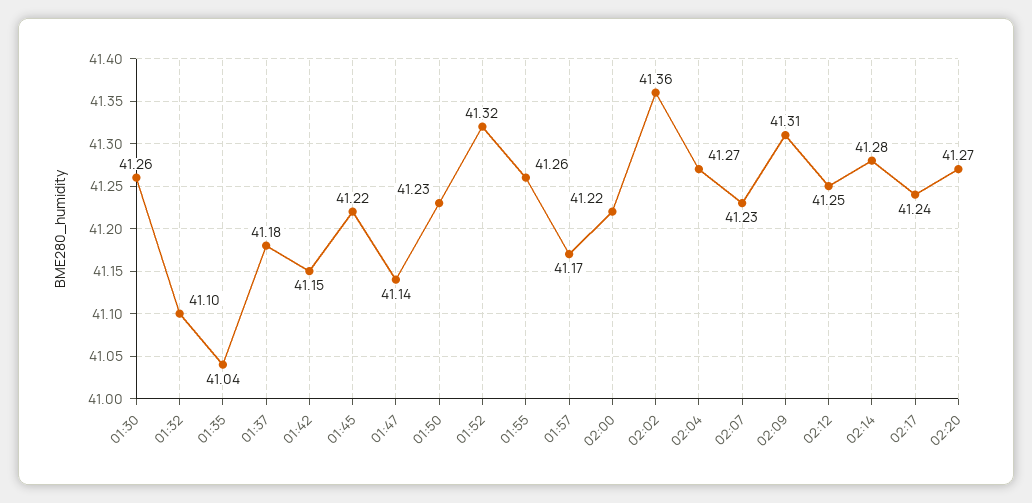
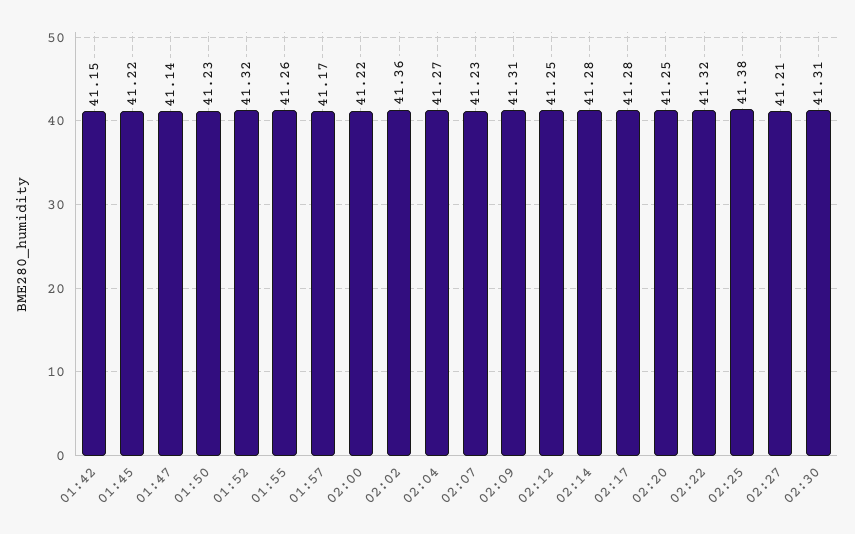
01:30: 41.26 -> none
01:32: 41.1 -> none
01:35: 41.04 -> none
01:37: 41.18 -> none
02:17: 41.24 -> 41.28
02:20: 41.27 -> 41.25
02:22: none -> 41.32
02:25: none -> 41.38
02:27: none -> 41.21
02:30: none -> 41.31

